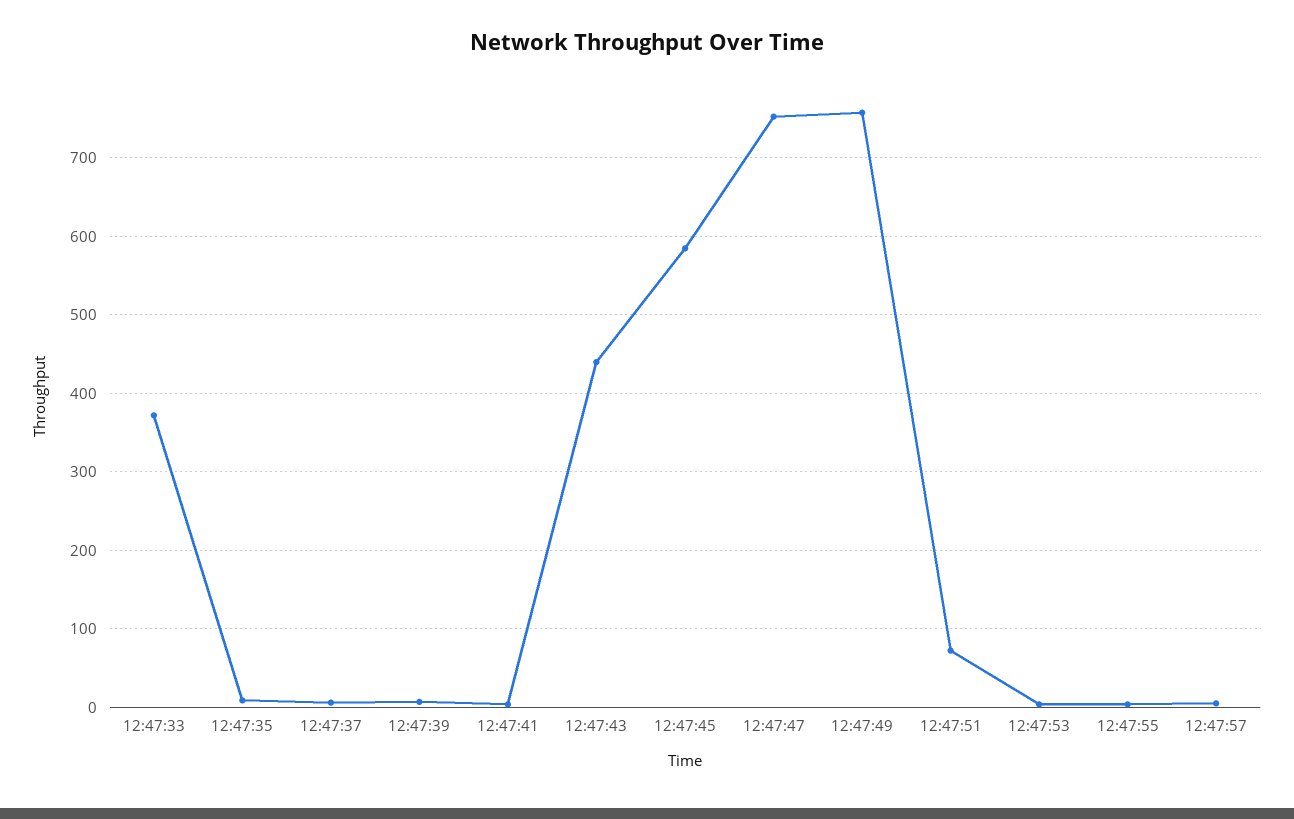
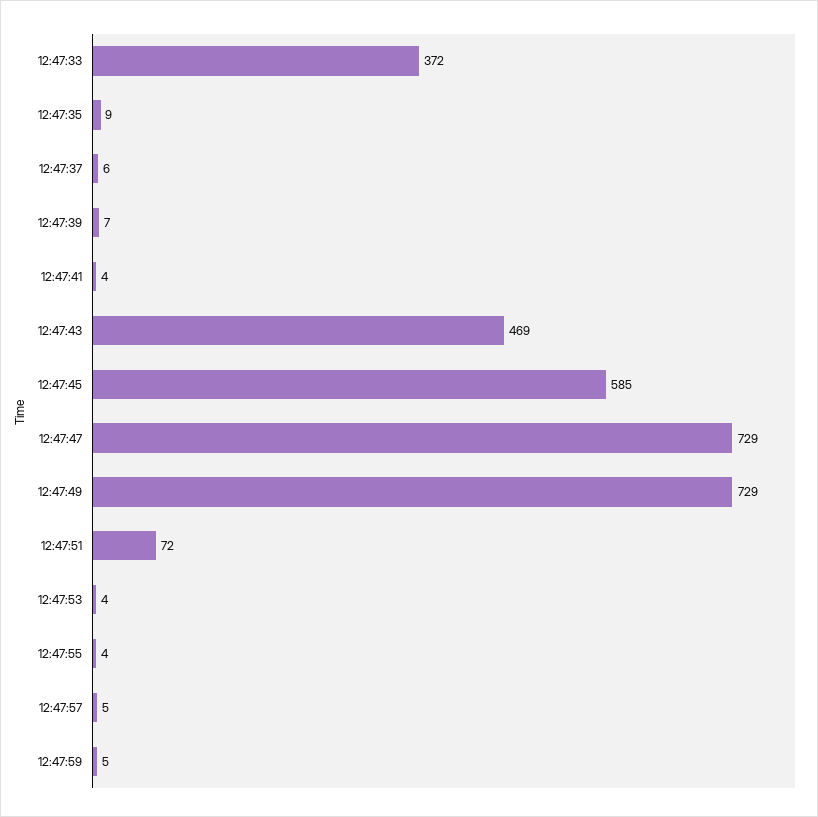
12:47:43: 440 -> 469
12:47:47: 750 -> 729
12:47:49: 760 -> 729
12:47:59: none -> 5

